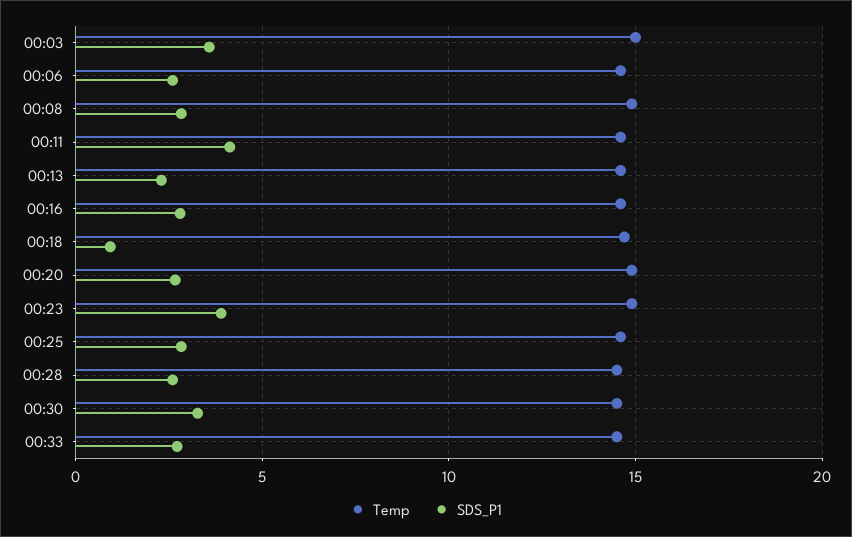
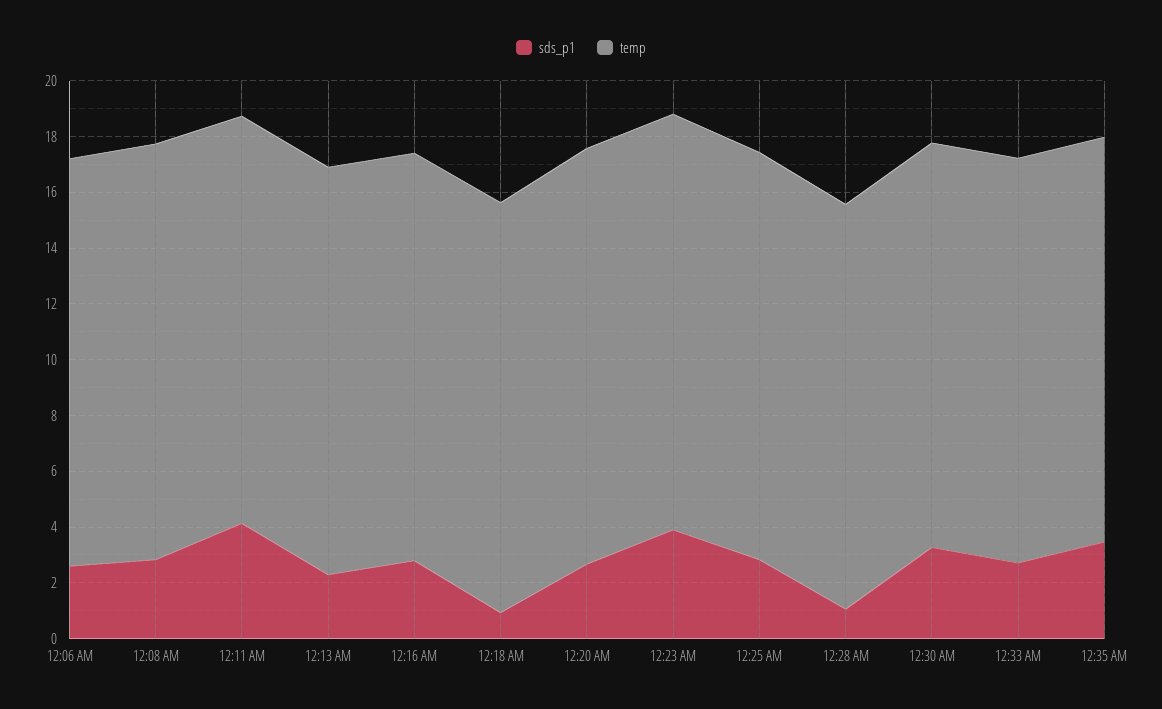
Temp, 00:03: 15 -> none
SDS_P1, 00:03: 3.5 -> none
SDS_P1, 00:28: 2.5 -> 1
SDS_P1, 12:35 AM: none -> 3.5
Temp, 12:35 AM: none -> 14.5

